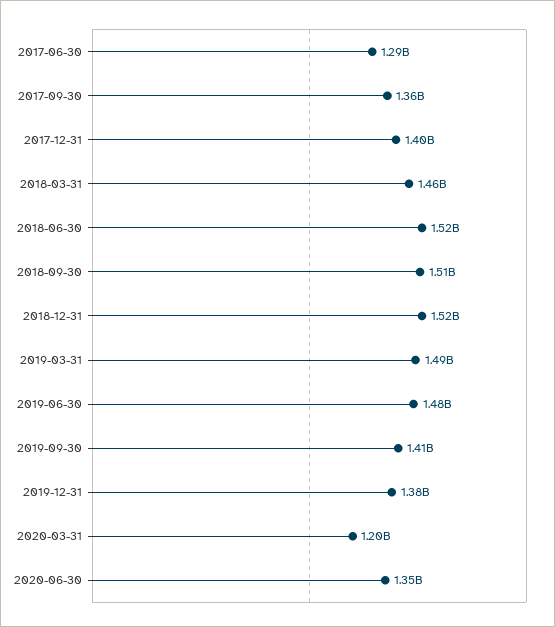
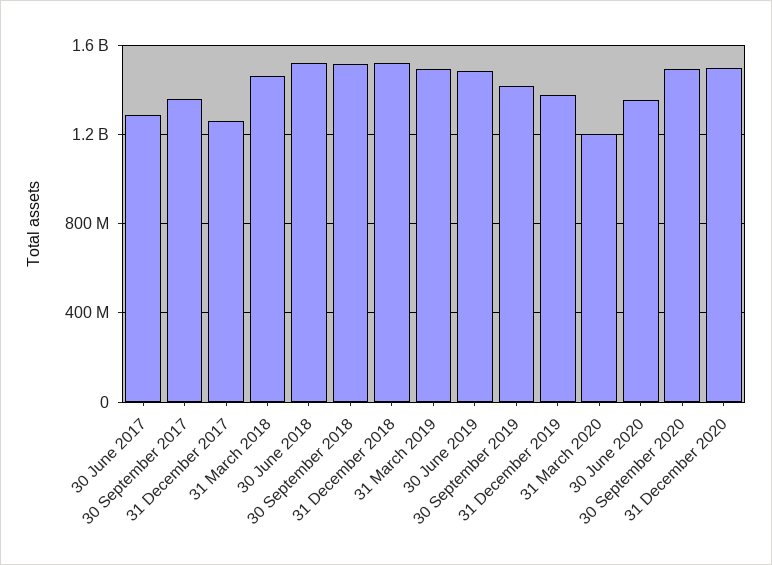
2017-12-31: 1400000000 -> 1250000000
30 September 2020: none -> 1500000000
31 December 2020: none -> 1500000000

